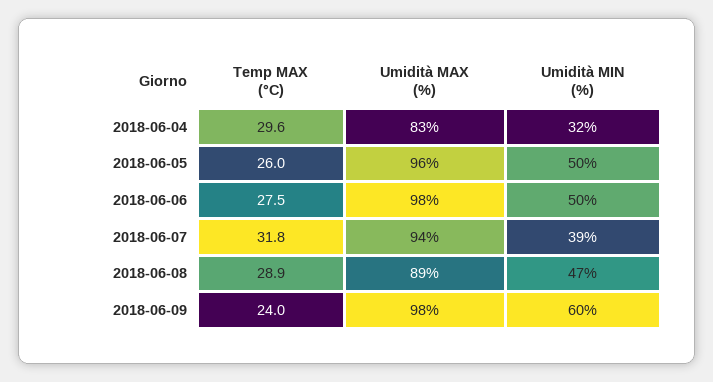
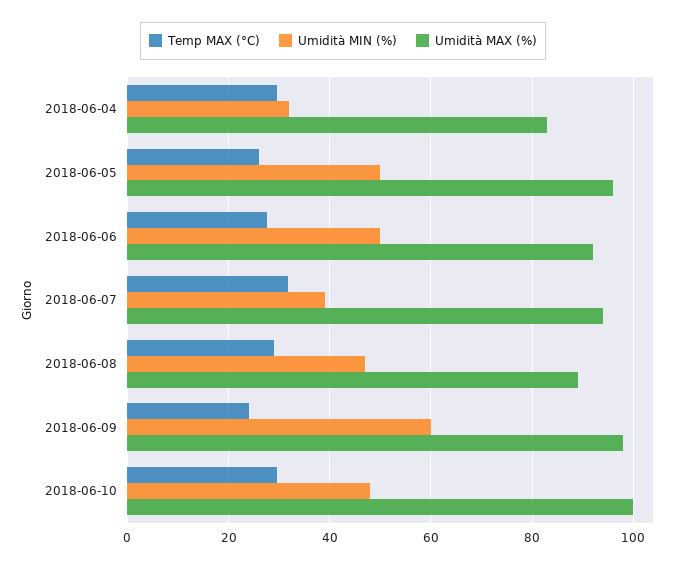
Umidità MAX (%), 2018-06-06: 98 -> 92
Temp MAX (°C), 2018-06-10: none -> 30
Umidità MIN (%), 2018-06-10: none -> 48
Umidità MAX (%), 2018-06-10: none -> 100

